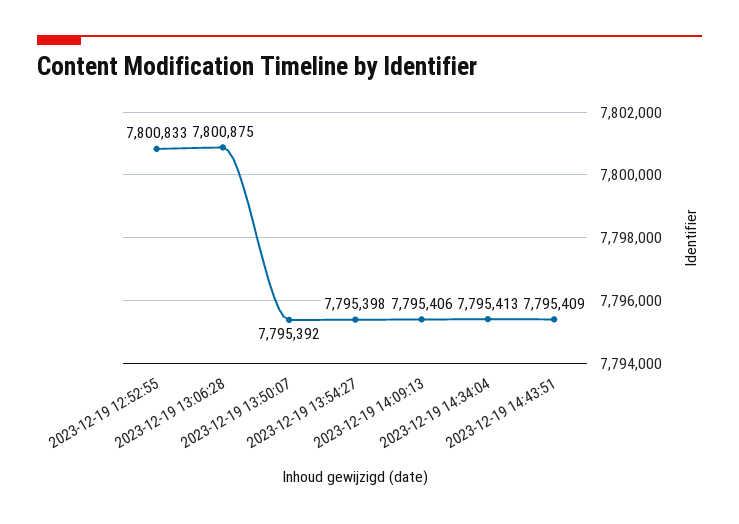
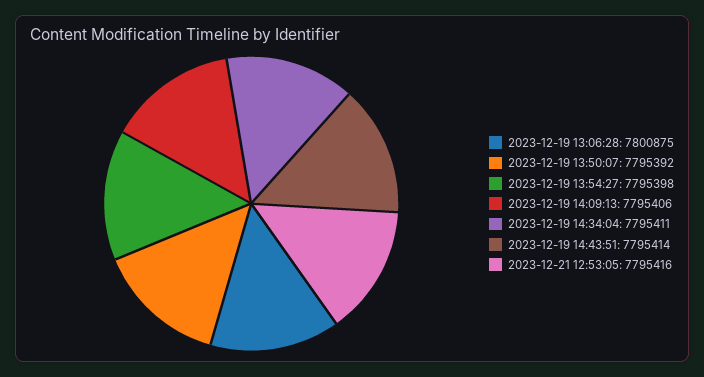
2023-12-19 12:52:55: 7800833 -> none
2023-12-19 14:34:04: 7795413 -> 7795411
2023-12-19 14:43:51: 7795409 -> 7795414
2023-12-21 12:53:05: none -> 7795416

